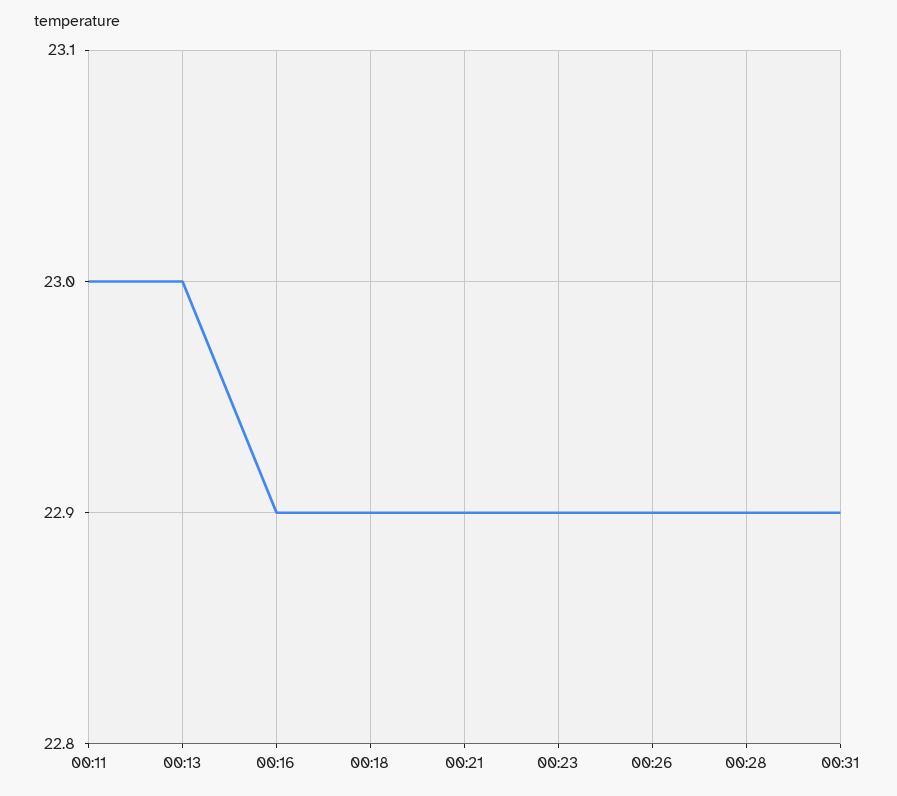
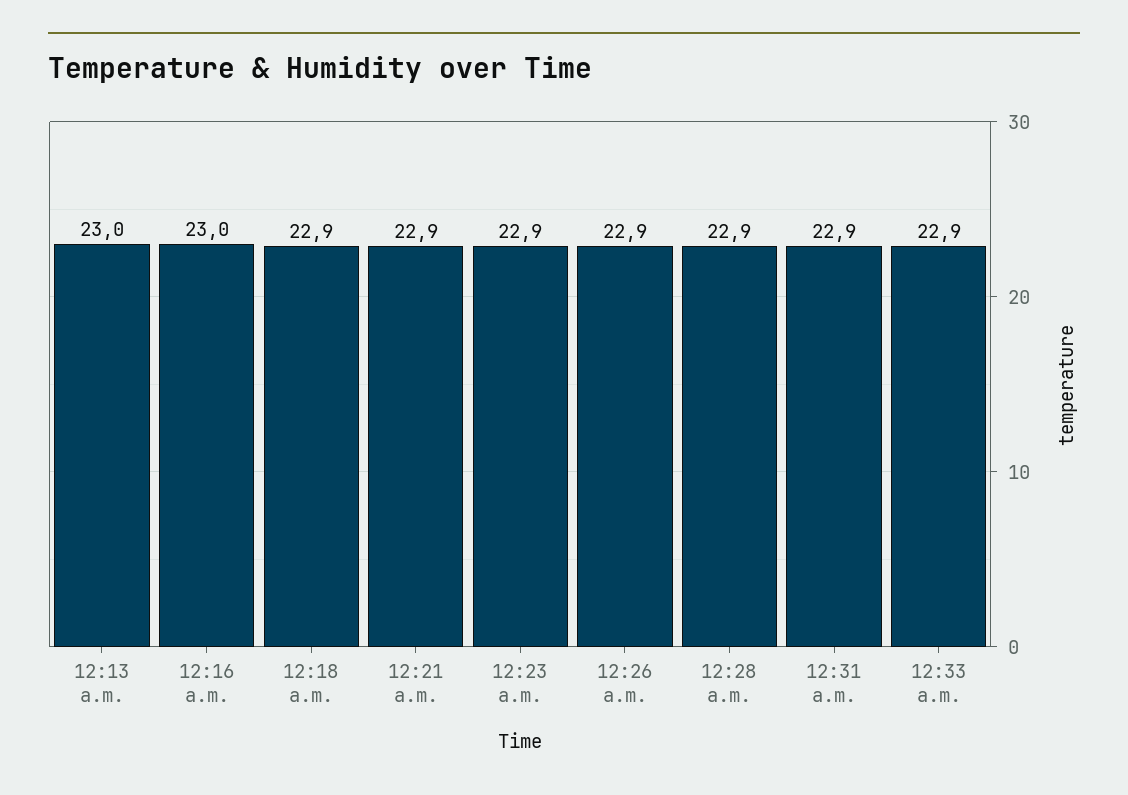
00:11: 23 -> none
00:16: 22.9 -> 23
12:33 a.m.: none -> 22.9

